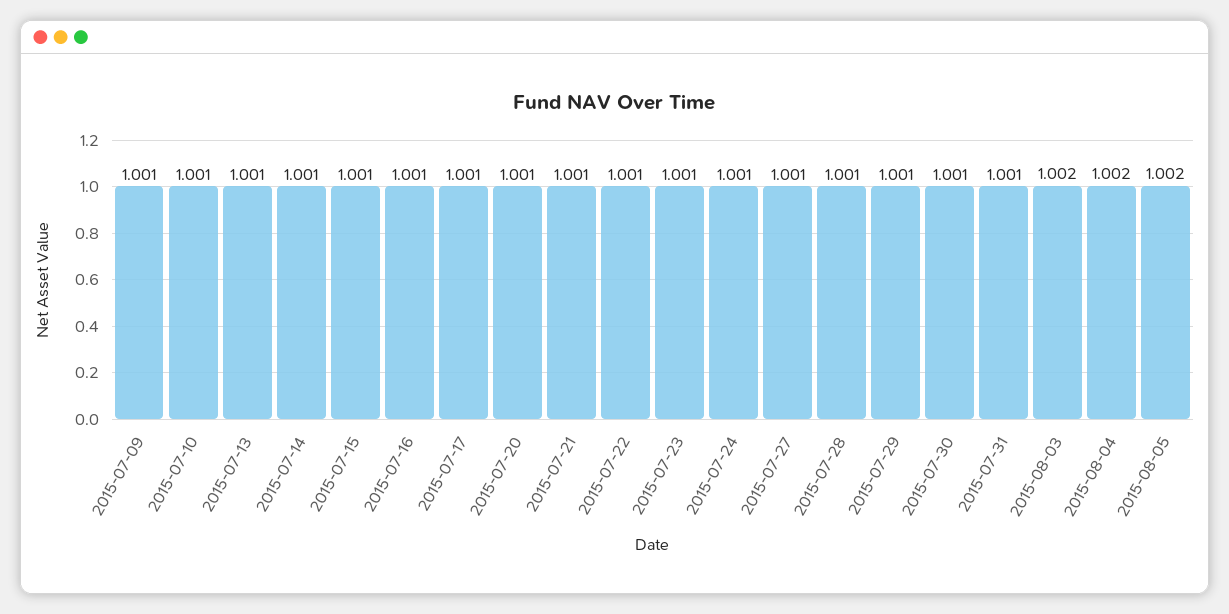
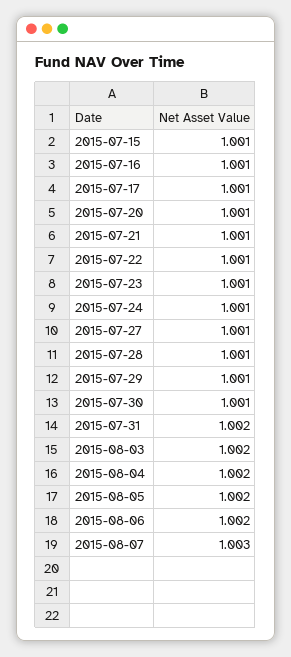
2015-07-09: 1.001 -> none
2015-07-10: 1.001 -> none
2015-07-13: 1.001 -> none
2015-07-14: 1.001 -> none
2015-07-31: 1.001 -> 1.002
2015-08-06: none -> 1.002
2015-08-07: none -> 1.003

